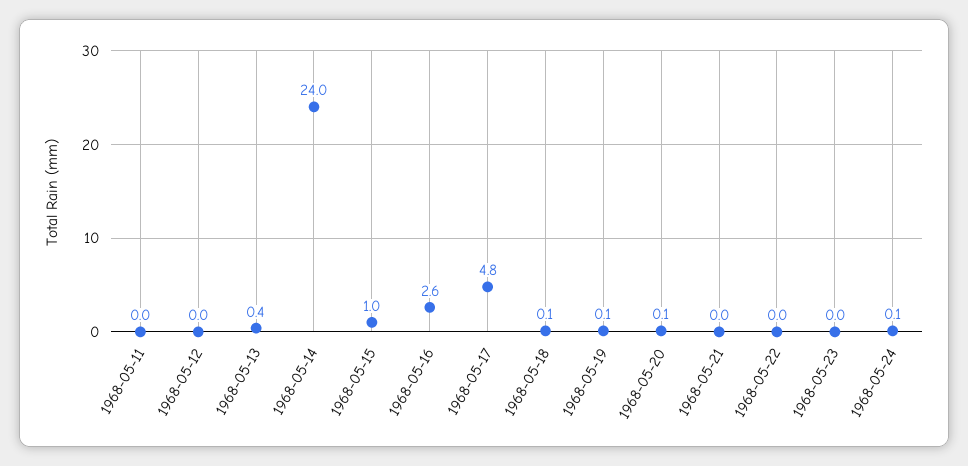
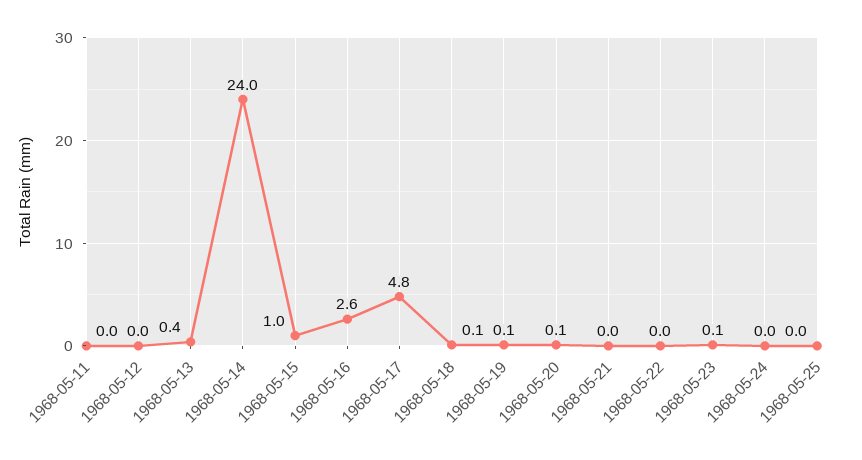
1968-05-23: 0 -> 0.1
1968-05-24: 0.1 -> 0
1968-05-25: none -> 0

